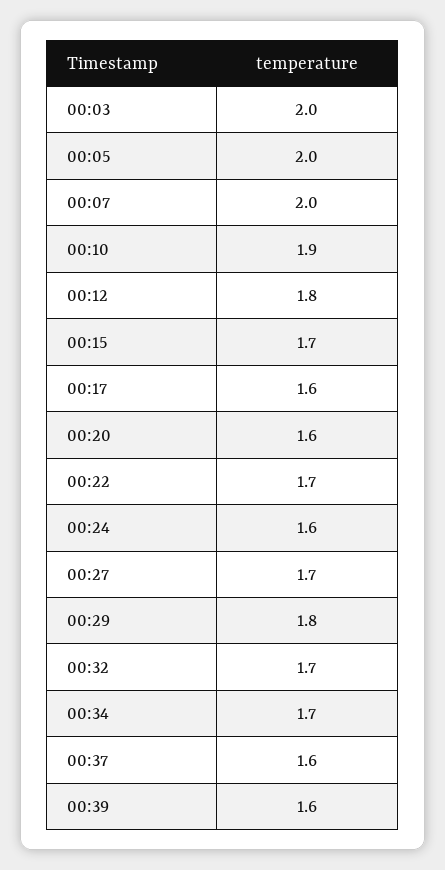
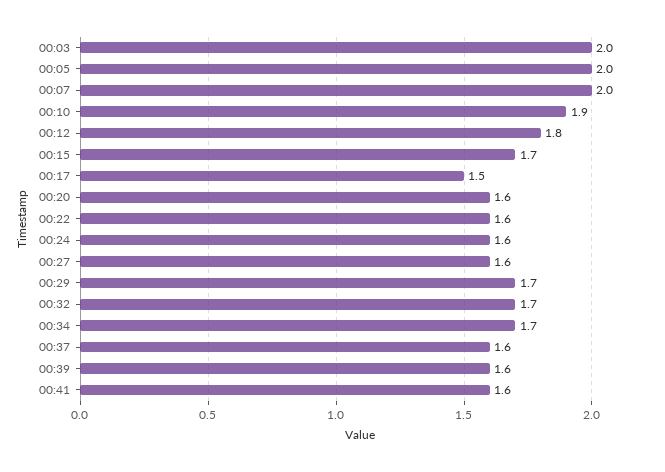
00:17: 1.6 -> 1.5
00:22: 1.7 -> 1.6
00:27: 1.7 -> 1.6
00:29: 1.8 -> 1.7
00:41: none -> 1.6

